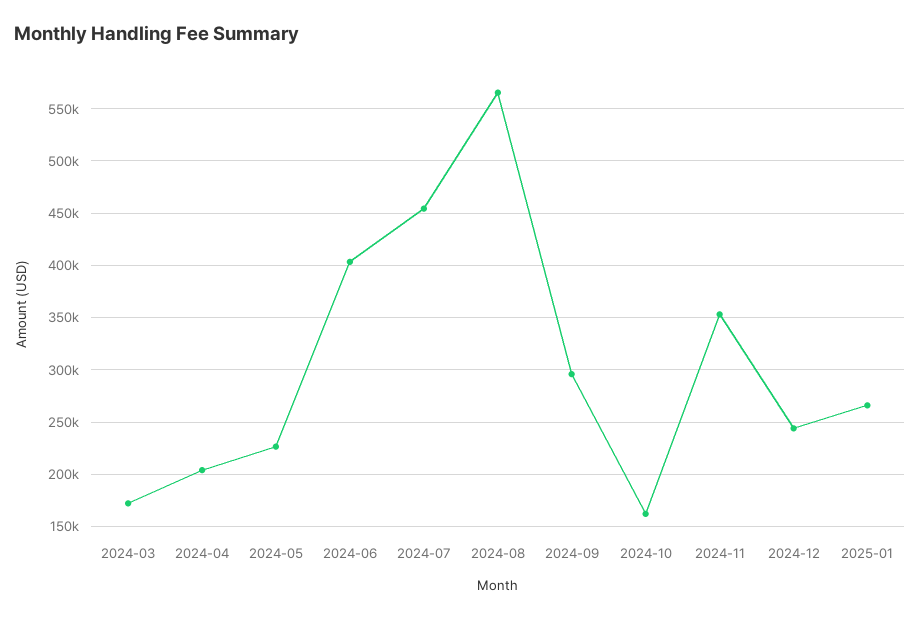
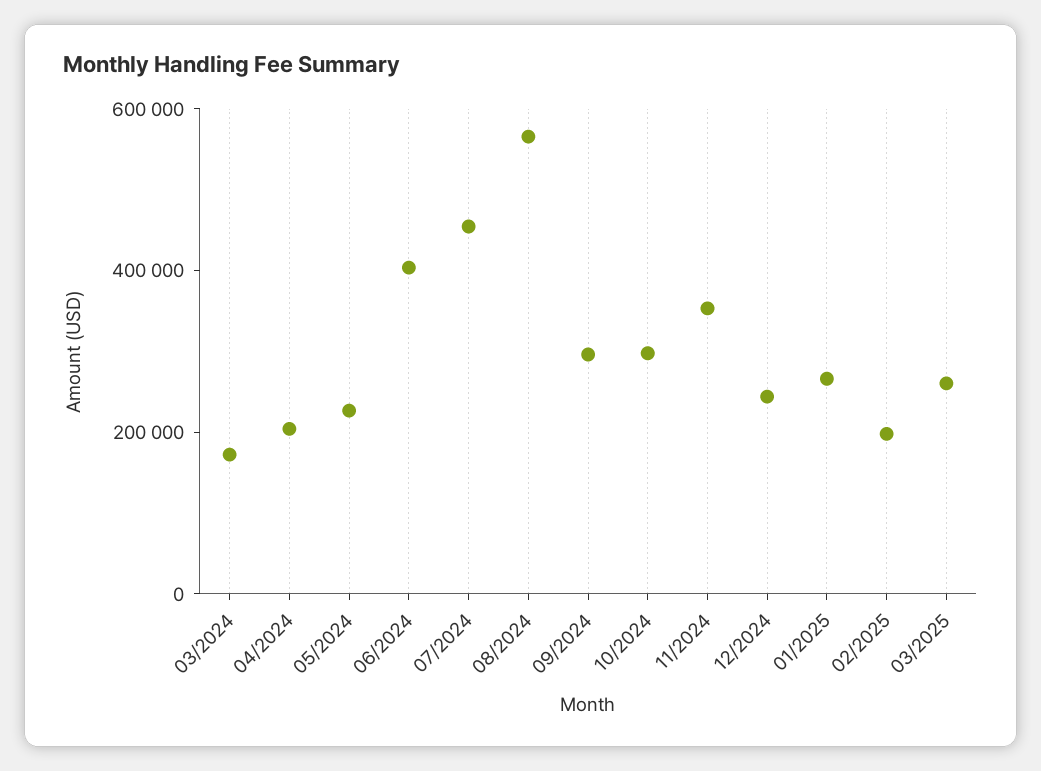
2024-10: 160000 -> 300000
02/2025: none -> 200000
03/2025: none -> 250000

